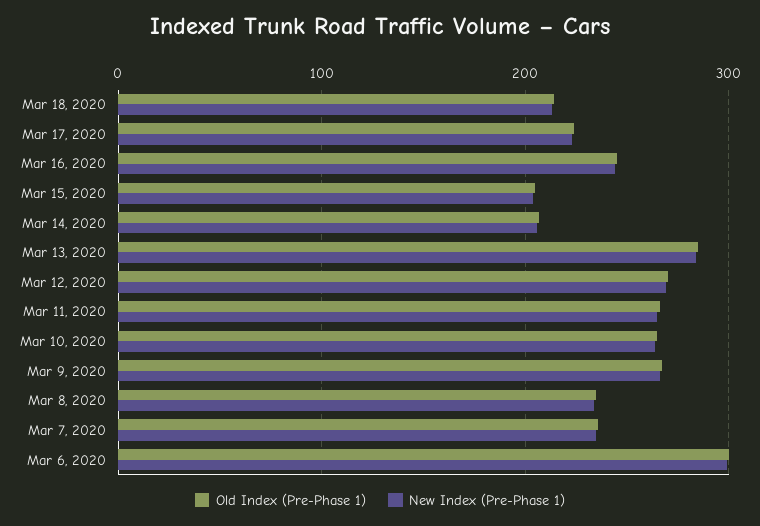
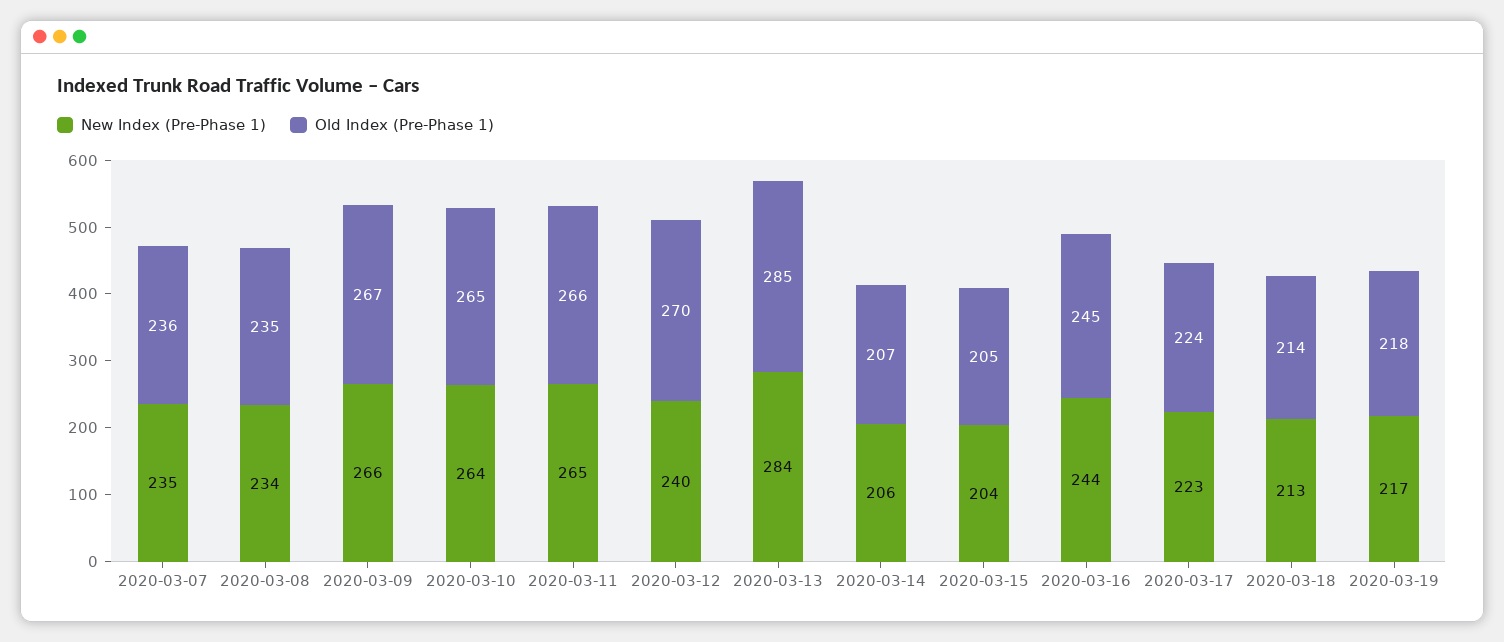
New Index (Pre-Phase 1), Mar 12, 2020: 270 -> 240
Old Index (Pre-Phase 1), Mar 6, 2020: 300 -> none
New Index (Pre-Phase 1), Mar 6, 2020: 300 -> none
New Index (Pre-Phase 1), 2020-03-19: none -> 217
Old Index (Pre-Phase 1), 2020-03-19: none -> 218

